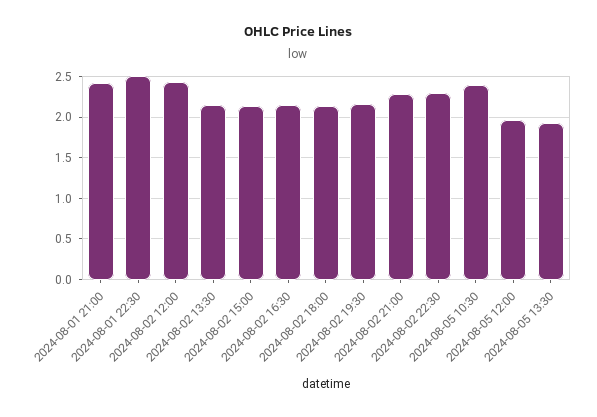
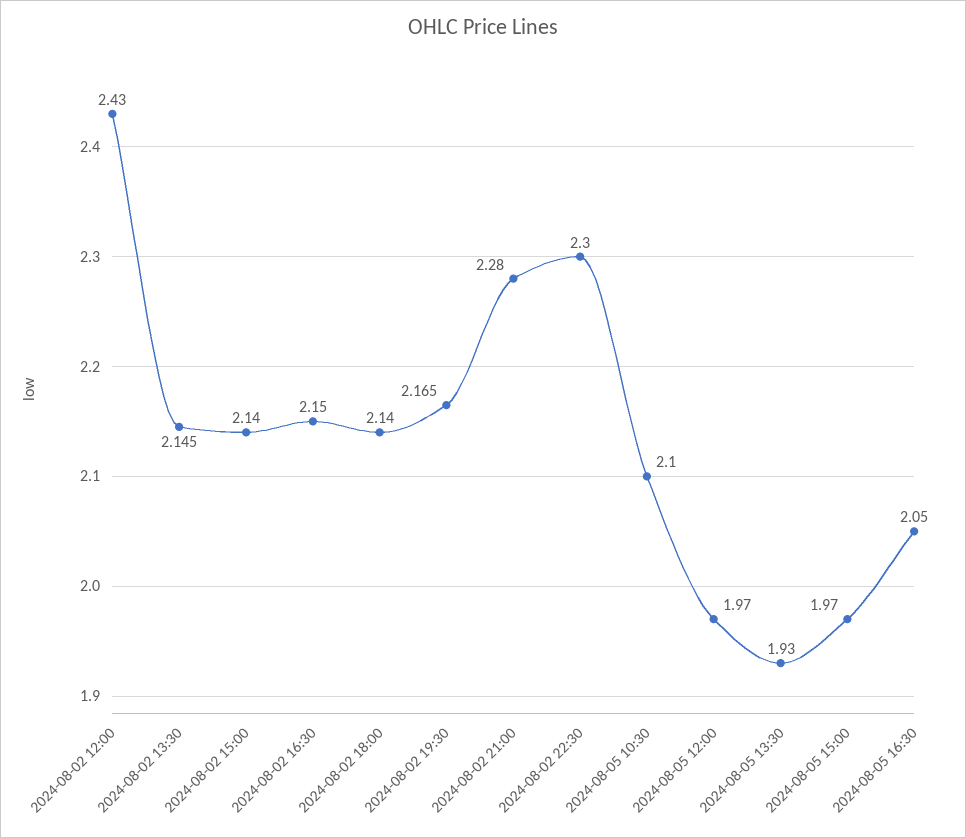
2024-08-01 21:00: 2.4 -> none
2024-08-01 22:30: 2.5 -> none
2024-08-05 10:30: 2.4 -> 2.1
2024-08-05 15:00: none -> 1.97
2024-08-05 16:30: none -> 2.05

